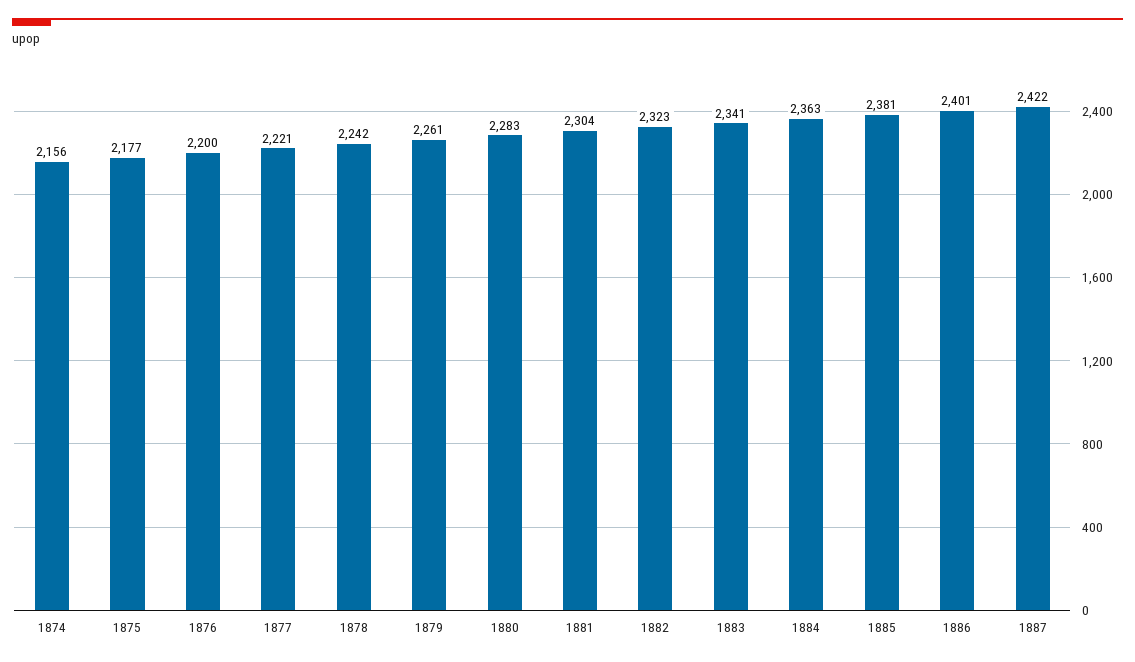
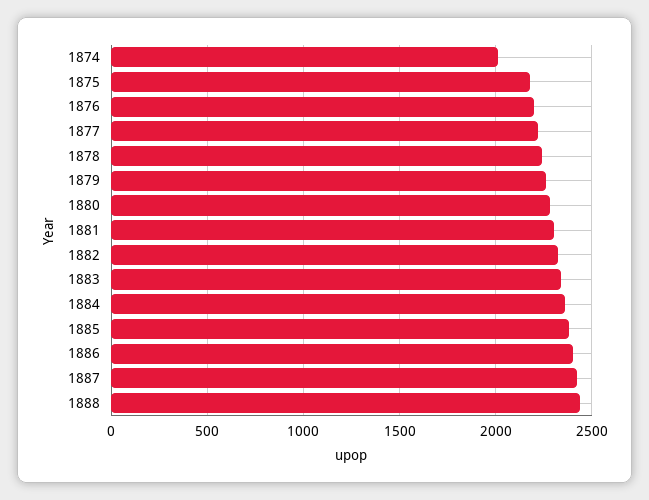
1874: 2156 -> 2000
1888: none -> 2450

